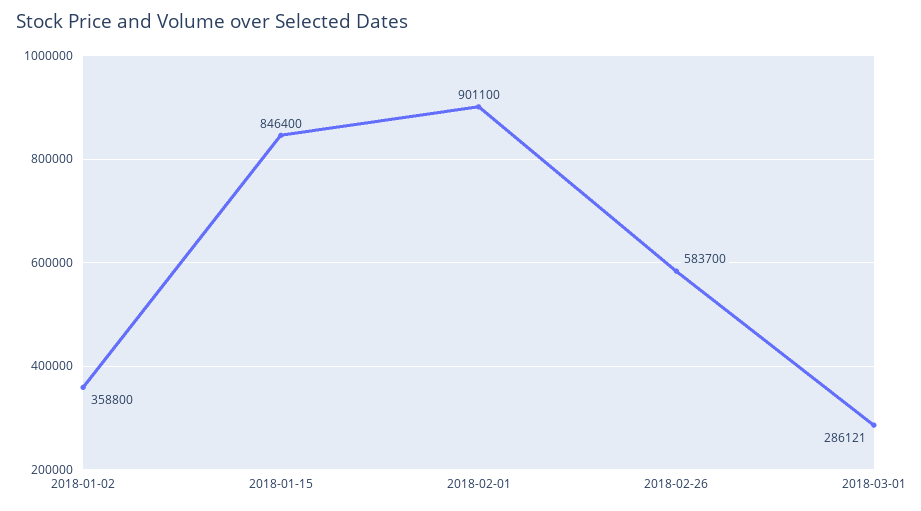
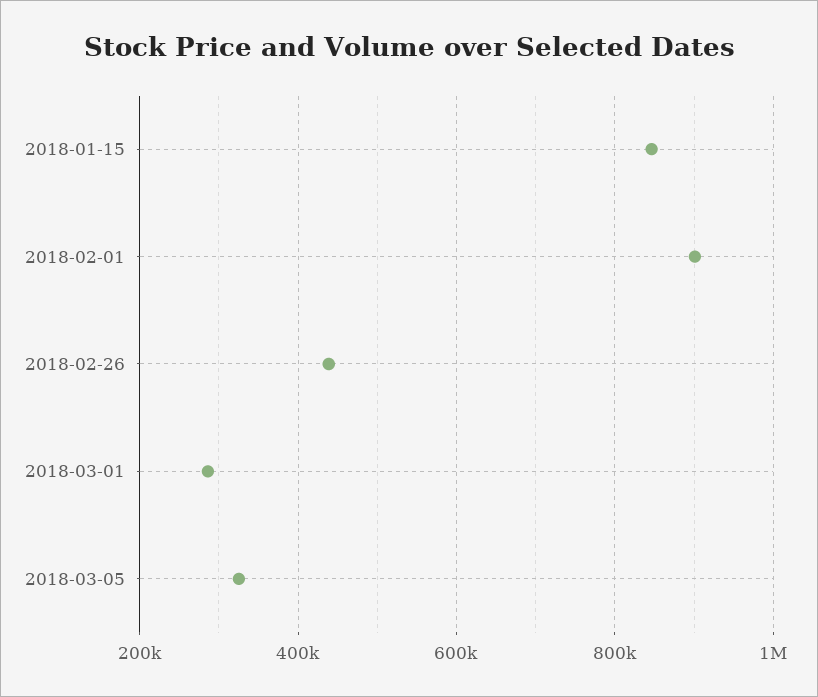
2018-01-02: 358800 -> none
2018-02-26: 583700 -> 440000
2018-03-05: none -> 320000

